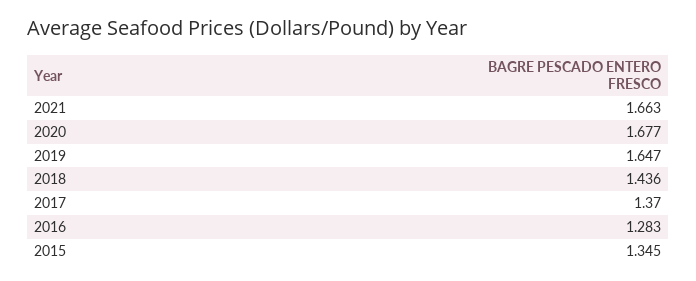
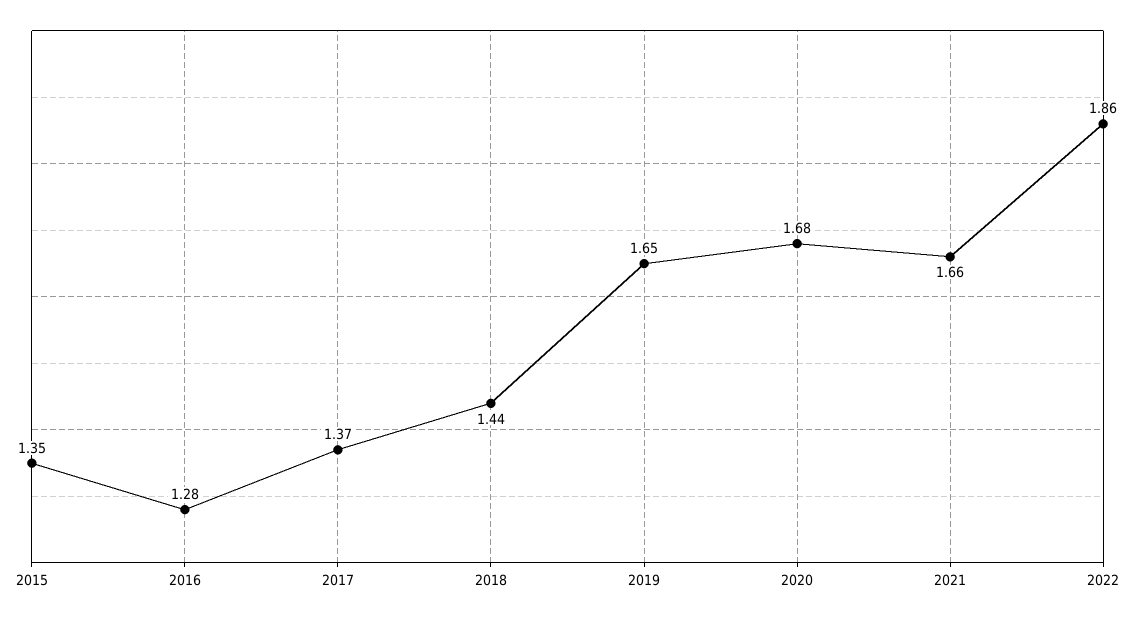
2022: none -> 1.86

